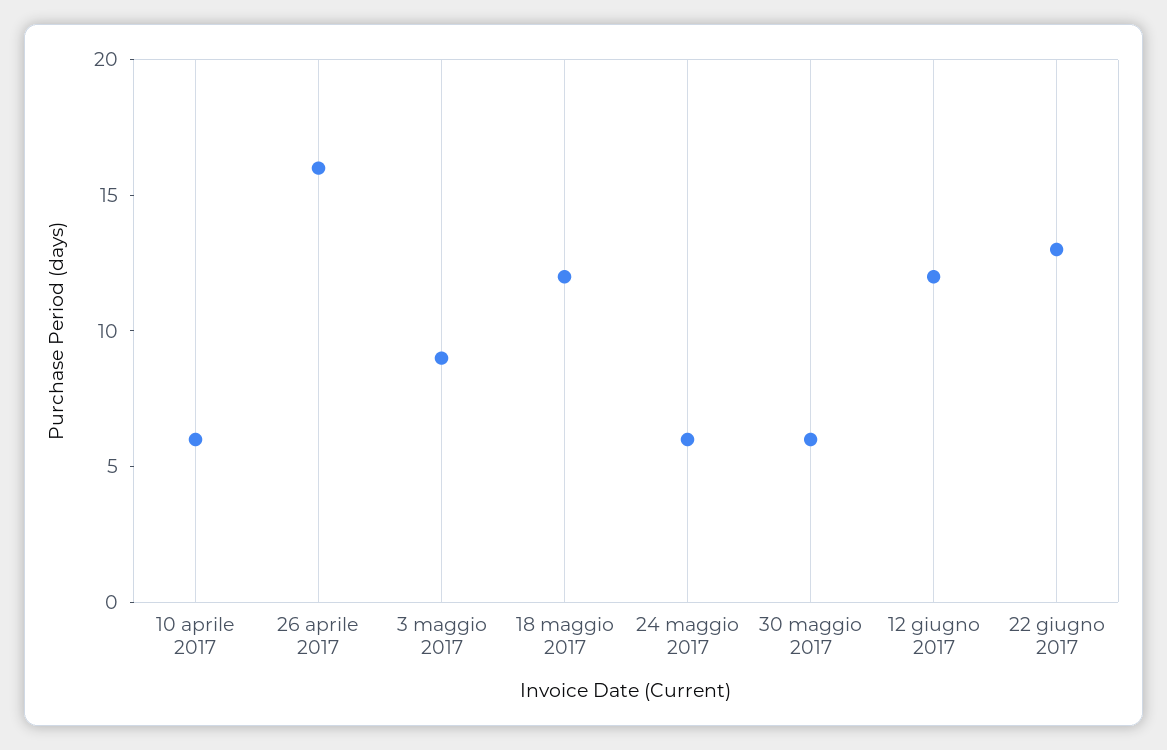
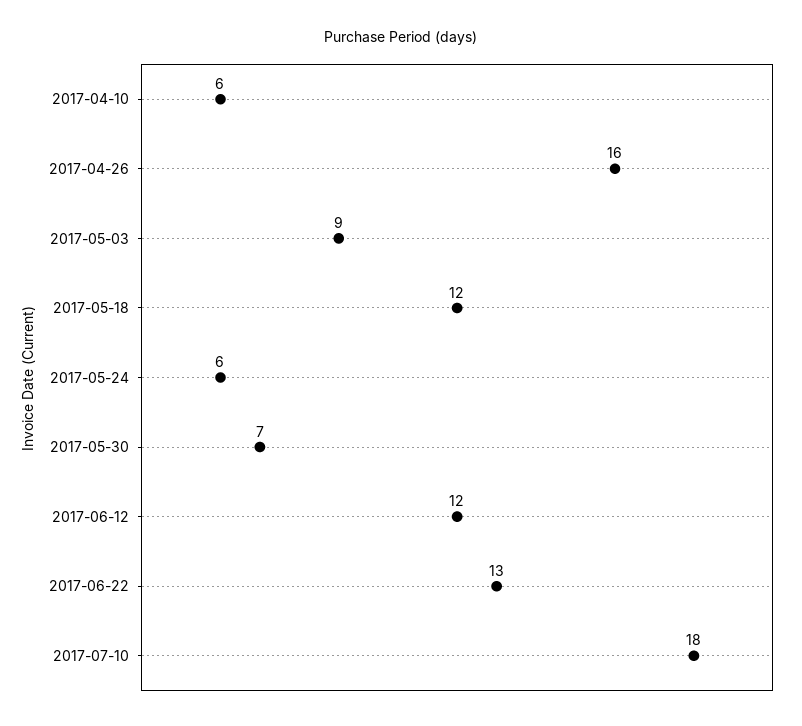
30 maggio 2017: 6 -> 7
2017-07-10: none -> 18

